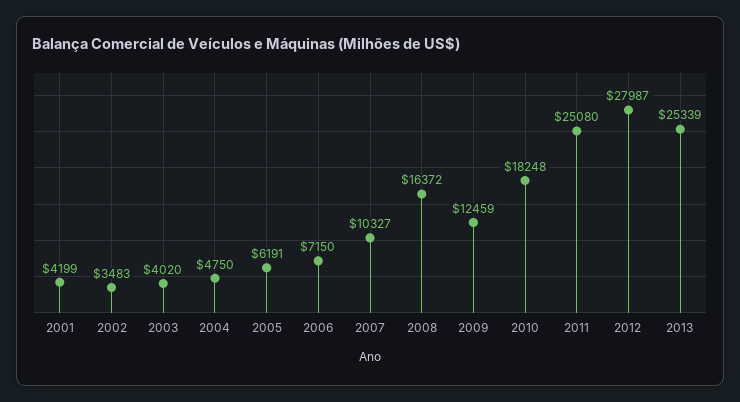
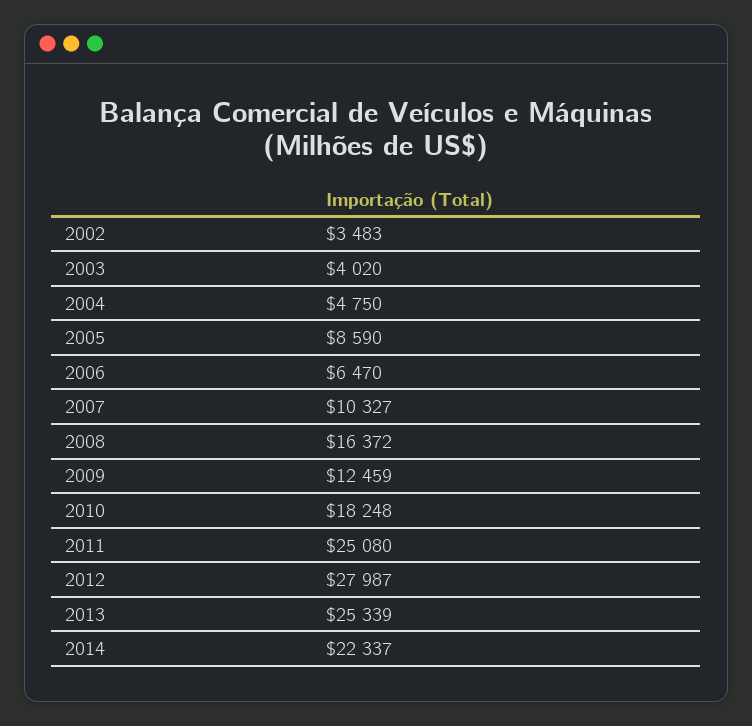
2001: 4199 -> none
2005: 6191 -> 8590
2006: 7150 -> 6470
2014: none -> 22337

